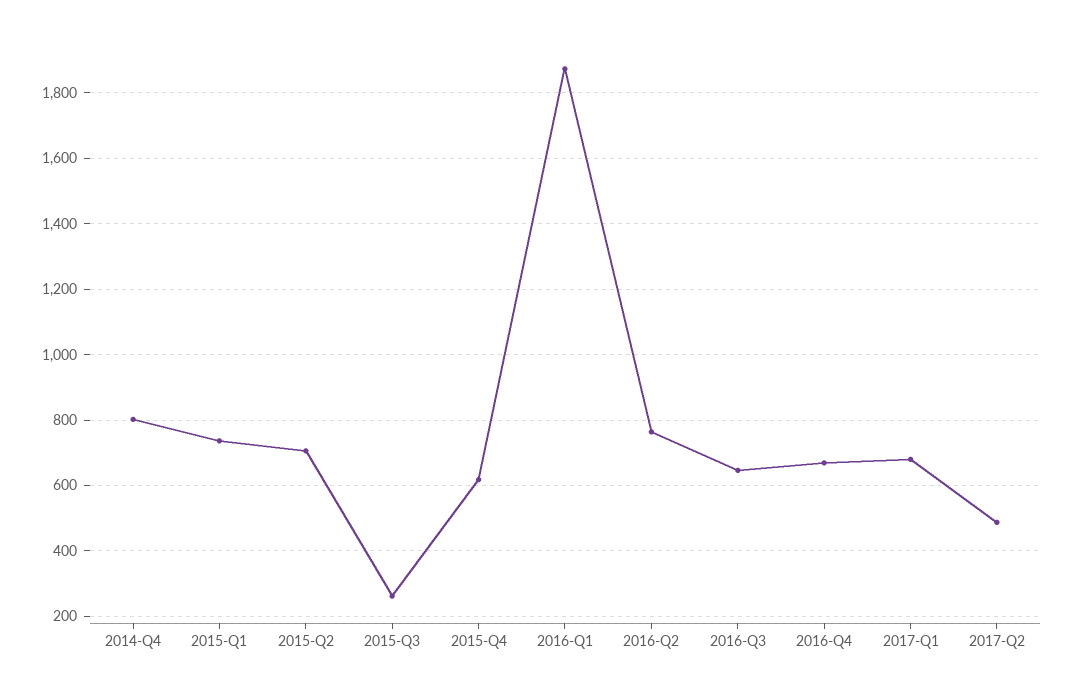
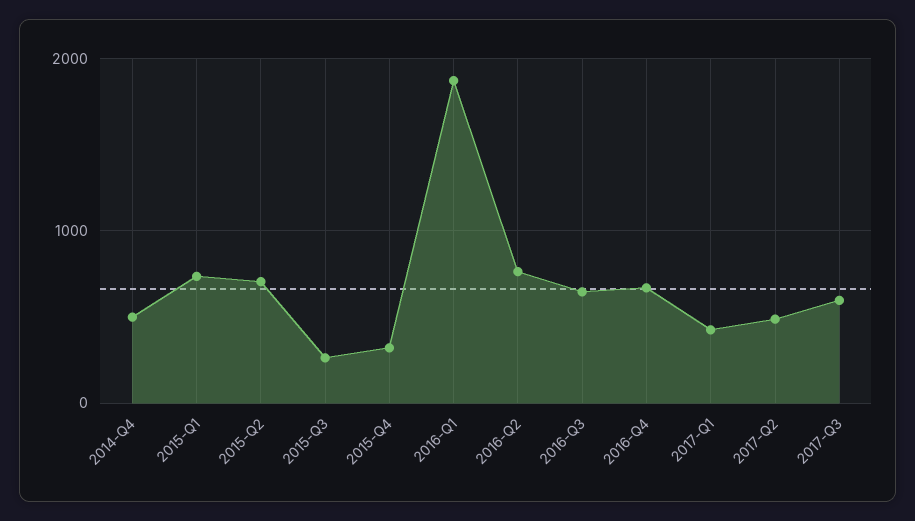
2014-Q4: 800 -> 500
2015-Q4: 620 -> 300
2017-Q1: 680 -> 400
2017-Q3: none -> 600

